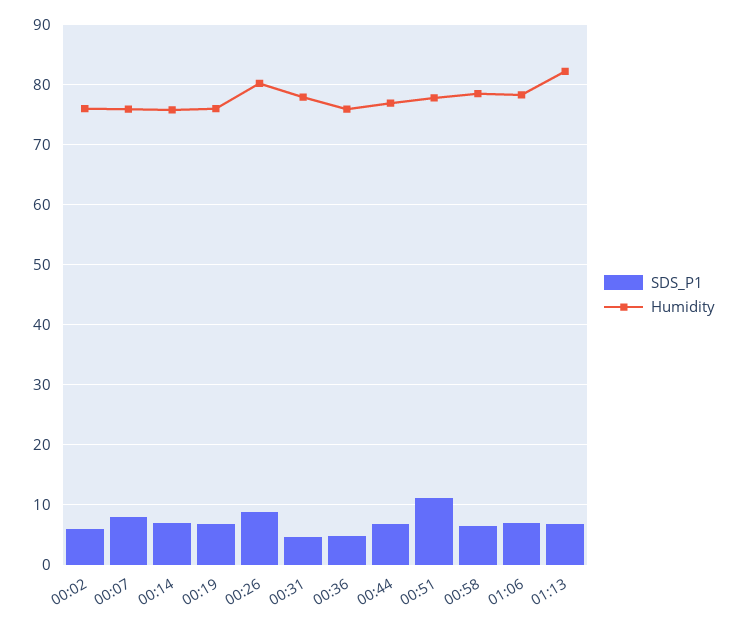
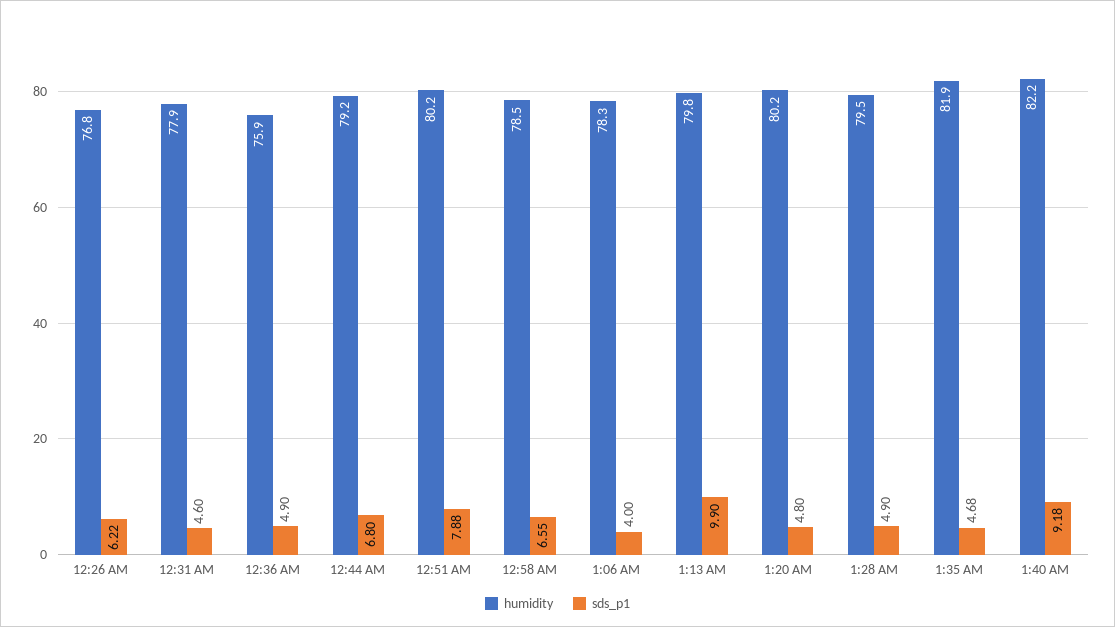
SDS_P1, 00:02: 6 -> none
Humidity, 00:02: 76 -> none
SDS_P1, 00:07: 8 -> none
Humidity, 00:07: 76 -> none
SDS_P1, 00:14: 7 -> none
Humidity, 00:14: 76 -> none
SDS_P1, 00:19: 7 -> none
Humidity, 00:19: 76 -> none
SDS_P1, 00:26: 9 -> 6.22
Humidity, 00:26: 80 -> 76.8
Humidity, 00:44: 77 -> 79.2
SDS_P1, 00:51: 11 -> 7.88
Humidity, 00:51: 78 -> 80.2
SDS_P1, 01:06: 7 -> 4
SDS_P1, 01:13: 7 -> 9.9
Humidity, 01:13: 82 -> 79.8
Humidity, 1:20 AM: none -> 80.2
SDS_P1, 1:20 AM: none -> 4.8
Humidity, 1:28 AM: none -> 79.5
SDS_P1, 1:28 AM: none -> 4.9
Humidity, 1:35 AM: none -> 81.9
SDS_P1, 1:35 AM: none -> 4.68
Humidity, 1:40 AM: none -> 82.2
SDS_P1, 1:40 AM: none -> 9.18

